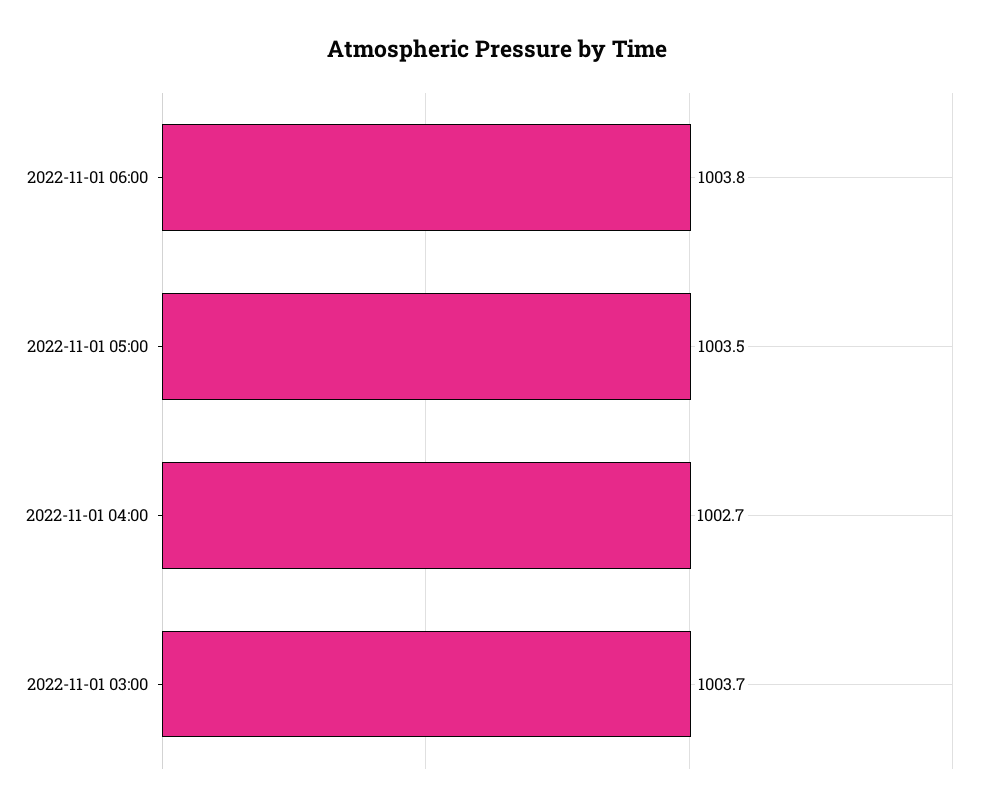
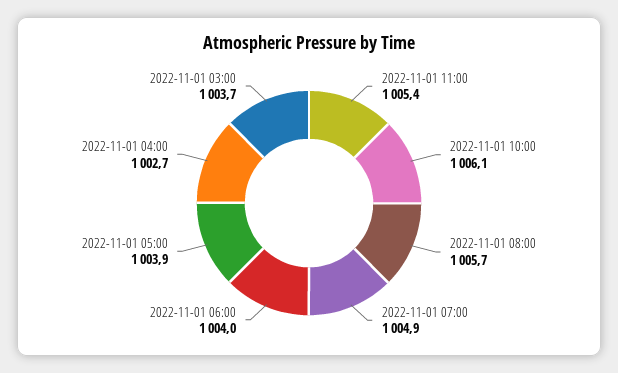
2022-11-01 06:00: 1003.8 -> 1004
2022-11-01 05:00: 1003.5 -> 1003.9
2022-11-01 11:00: none -> 1005.4
2022-11-01 10:00: none -> 1006.1
2022-11-01 08:00: none -> 1005.7
2022-11-01 07:00: none -> 1004.9

